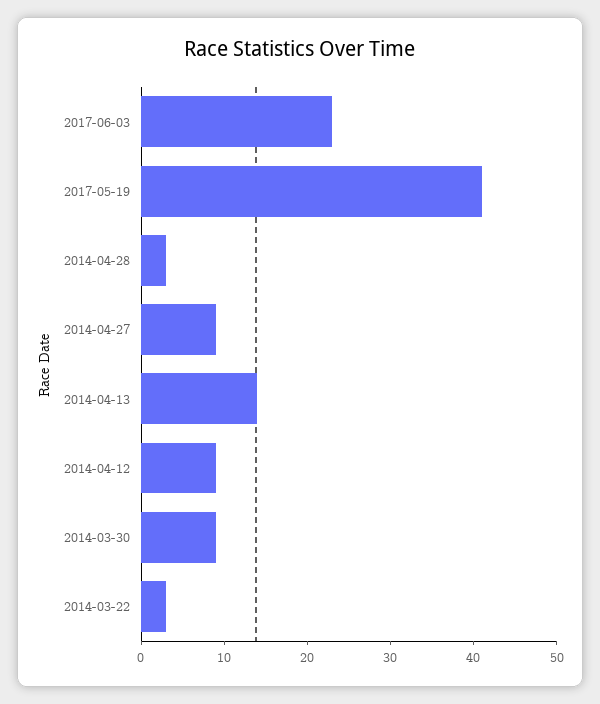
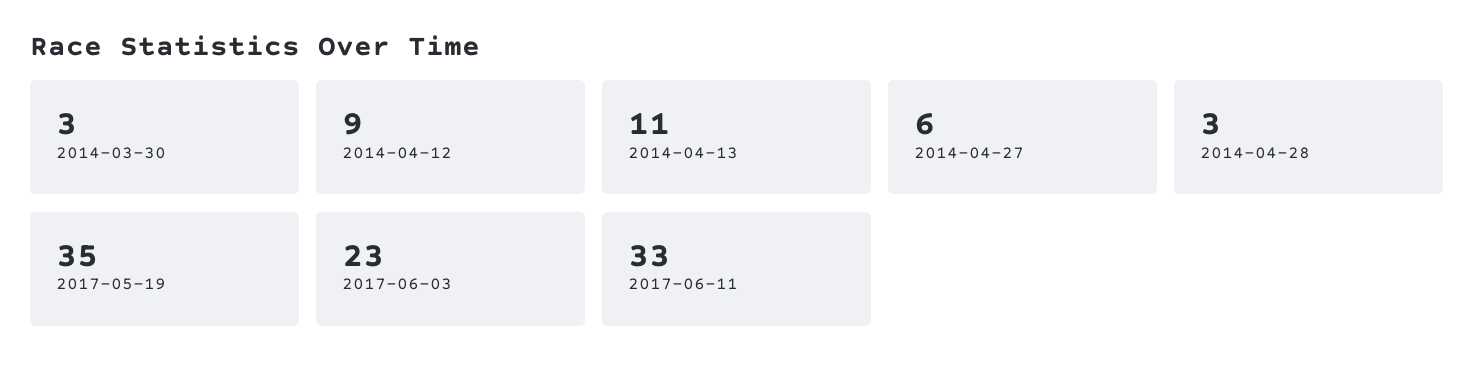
2017-05-19: 41 -> 35
2014-04-27: 9 -> 6
2014-04-13: 14 -> 11
2014-03-30: 9 -> 3
2014-03-22: 3 -> none
2017-06-11: none -> 33

